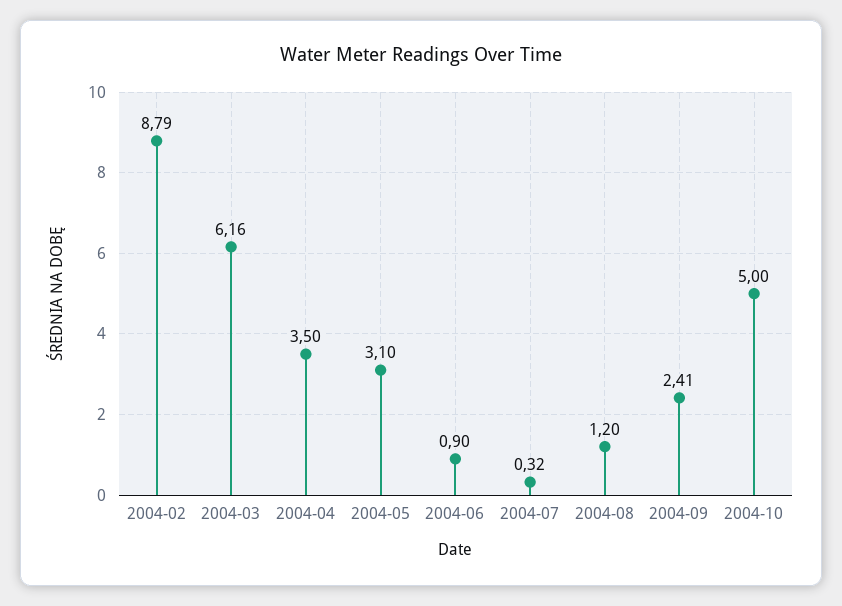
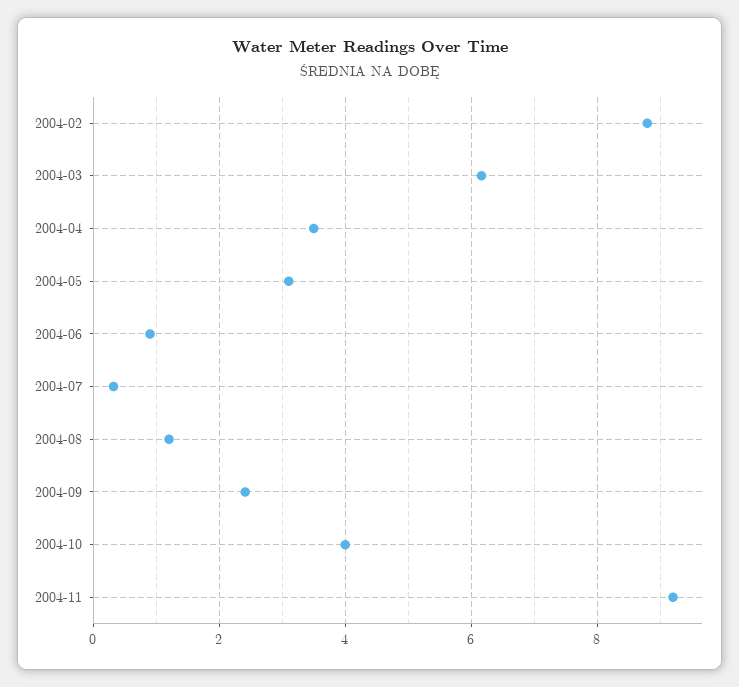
2004-10: 5 -> 4
2004-11: none -> 9.2

